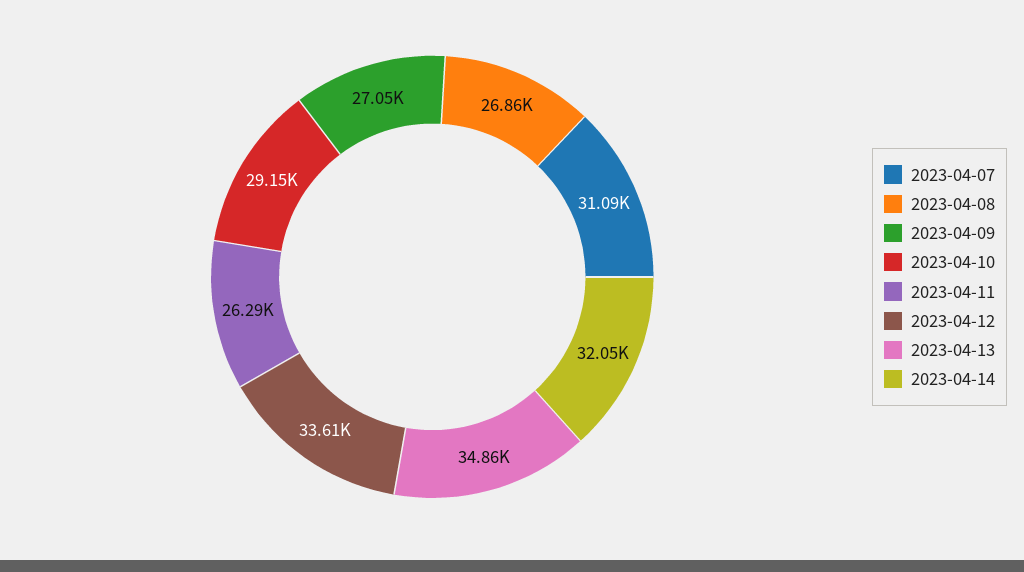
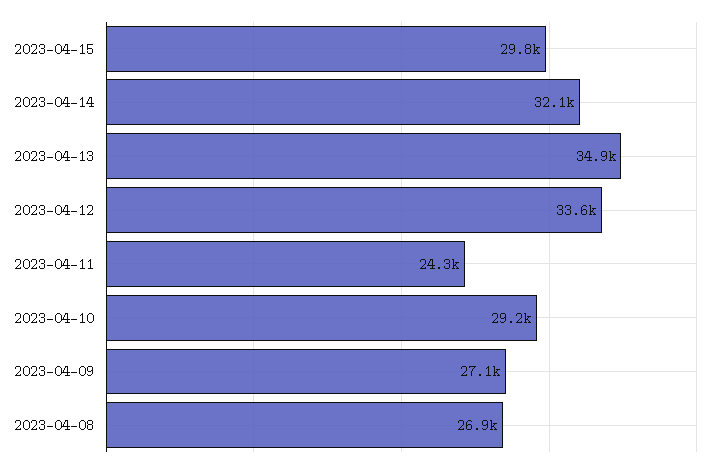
2023-04-07: 31090 -> none
2023-04-11: 26290 -> 24300
2023-04-15: none -> 29800

